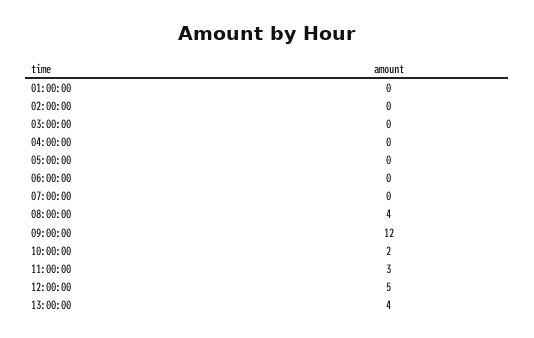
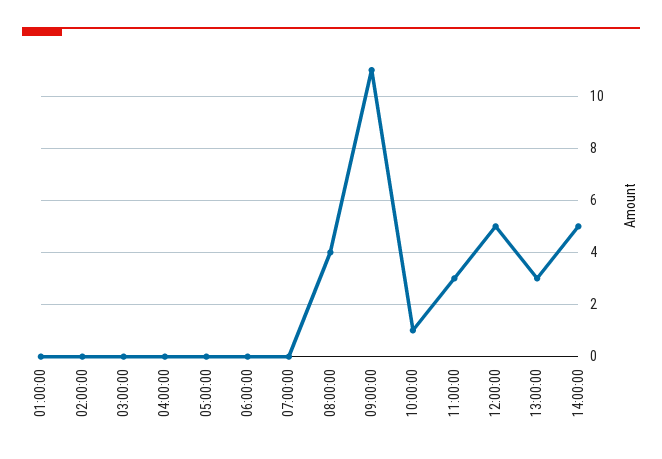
09:00:00: 12 -> 11
10:00:00: 2 -> 1
13:00:00: 4 -> 3
14:00:00: none -> 5

